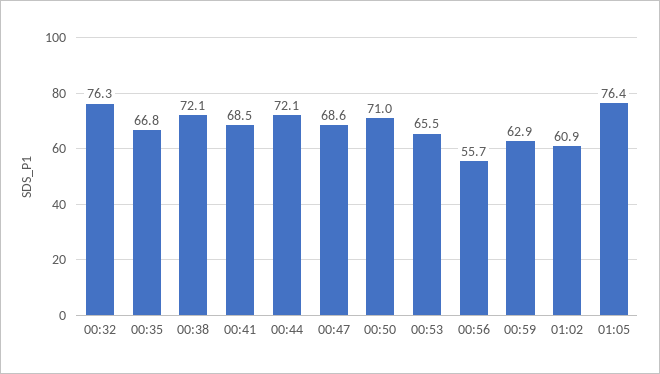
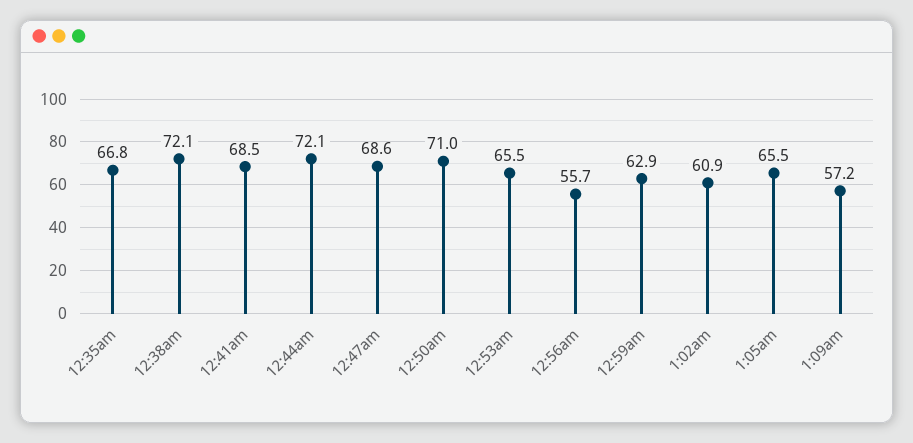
00:32: 76.3 -> none
01:05: 76.4 -> 65.5
1:09am: none -> 57.2

